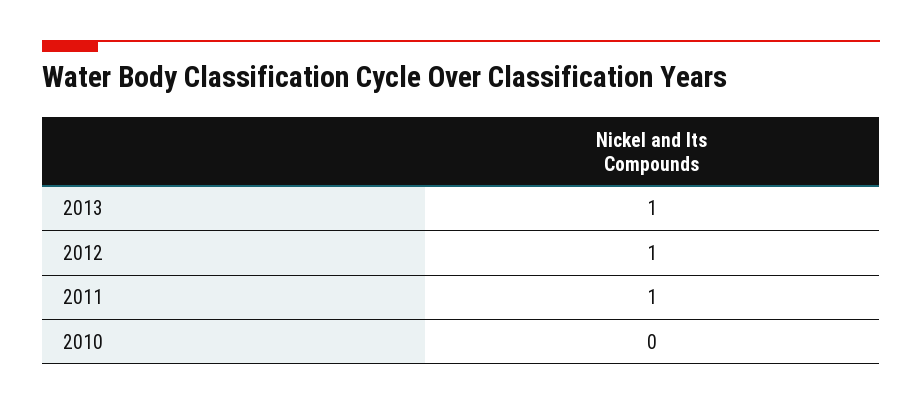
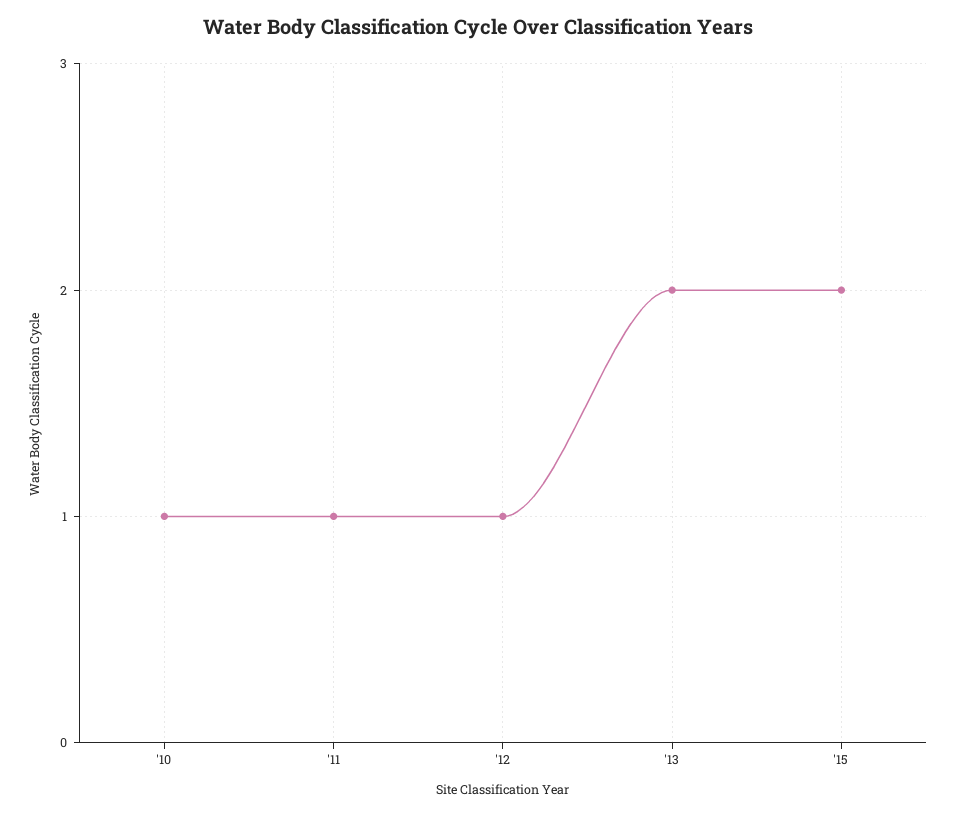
2013: 1 -> 2
2010: 0 -> 1
'15: none -> 2

